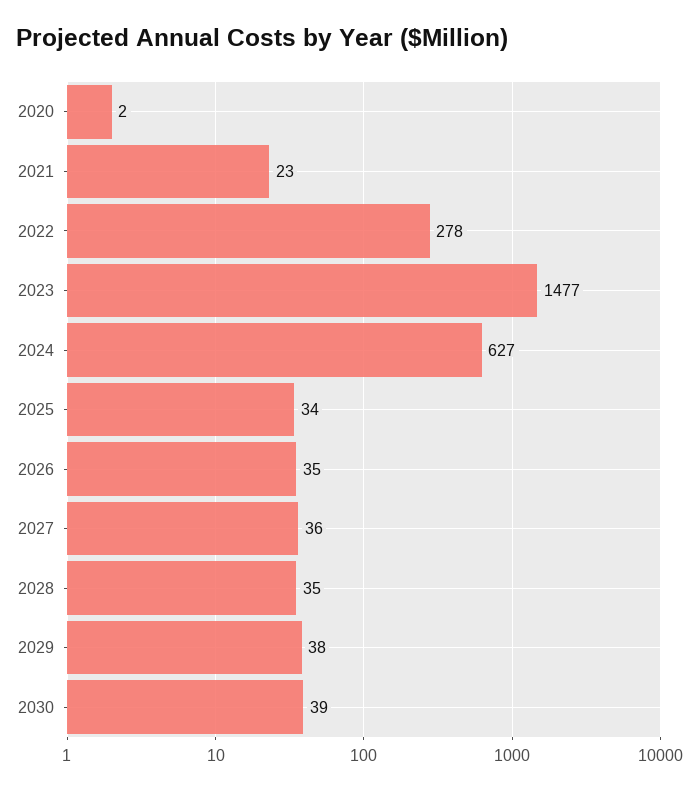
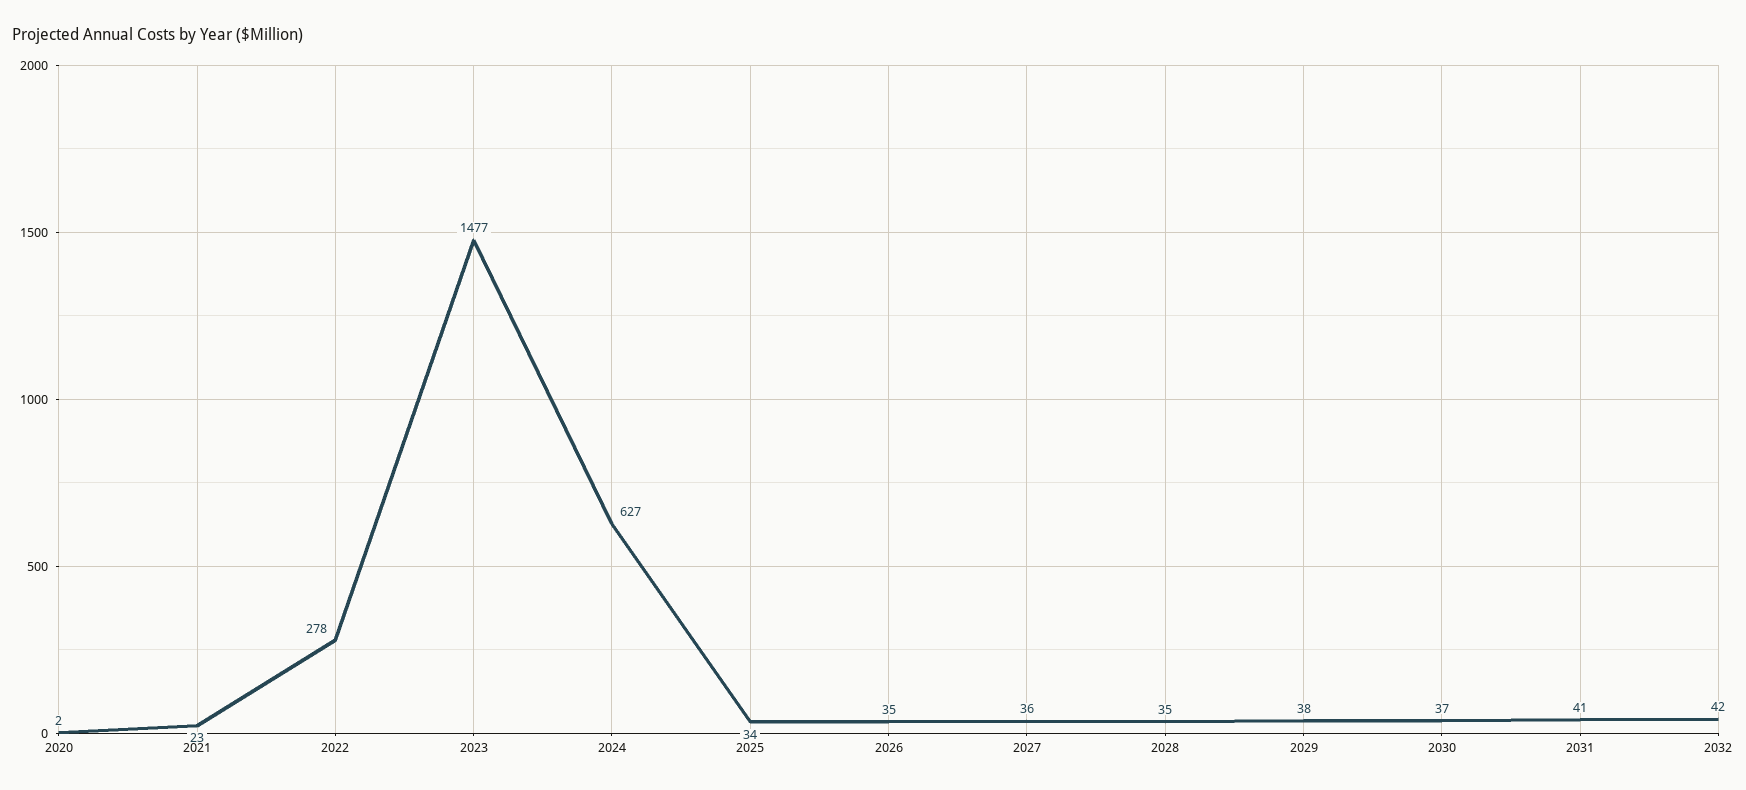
2030: 39 -> 37
2031: none -> 41
2032: none -> 42

